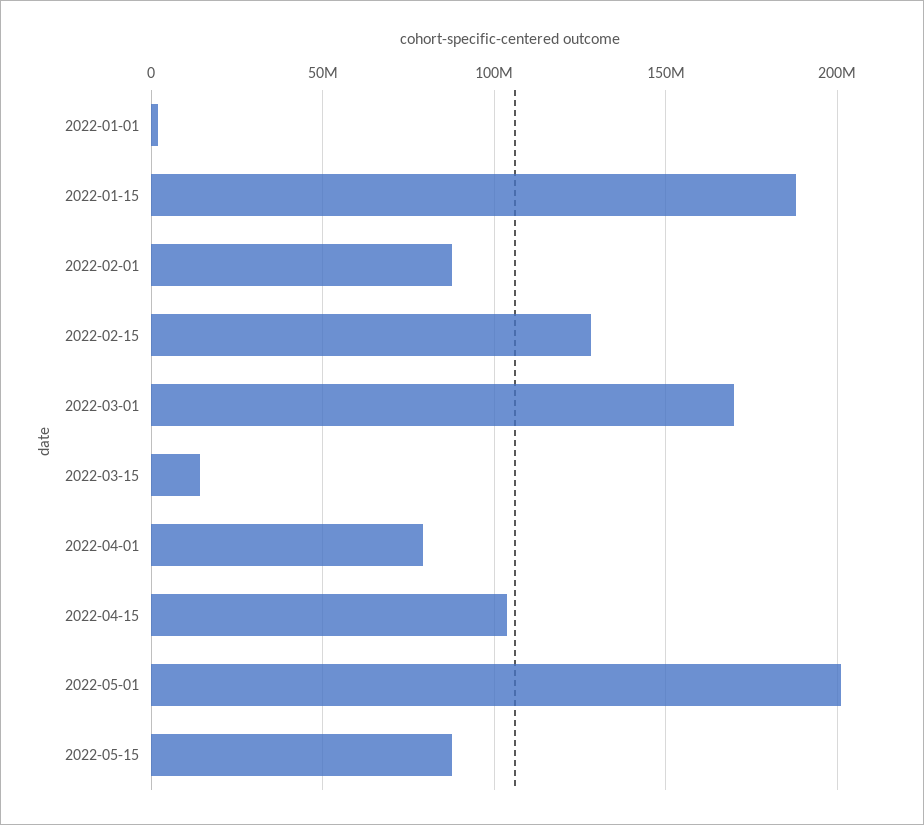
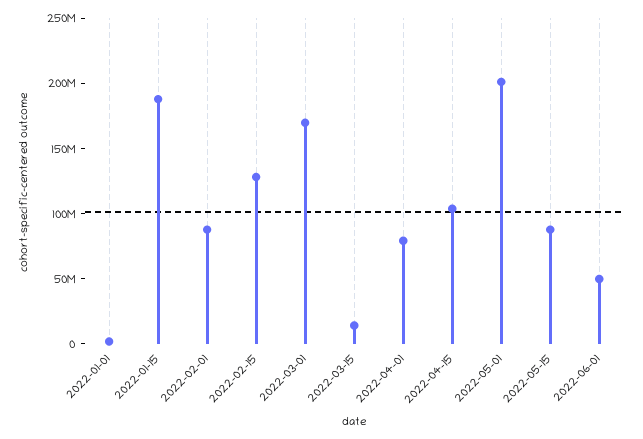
2022-06-01: none -> 50000000

